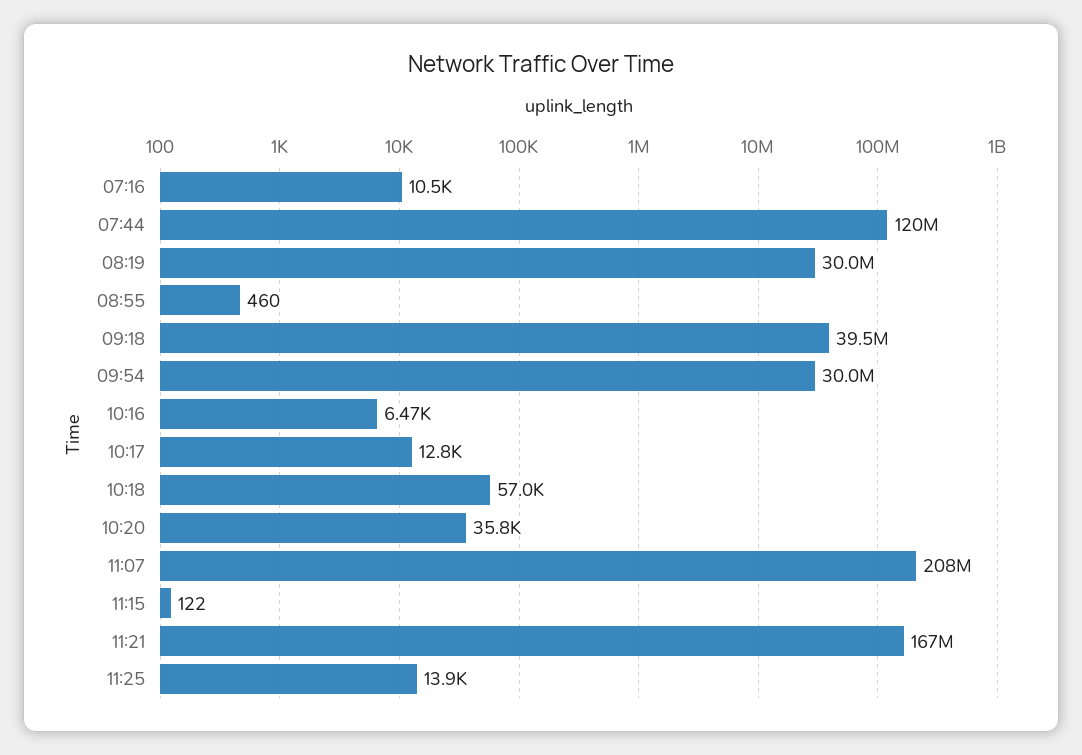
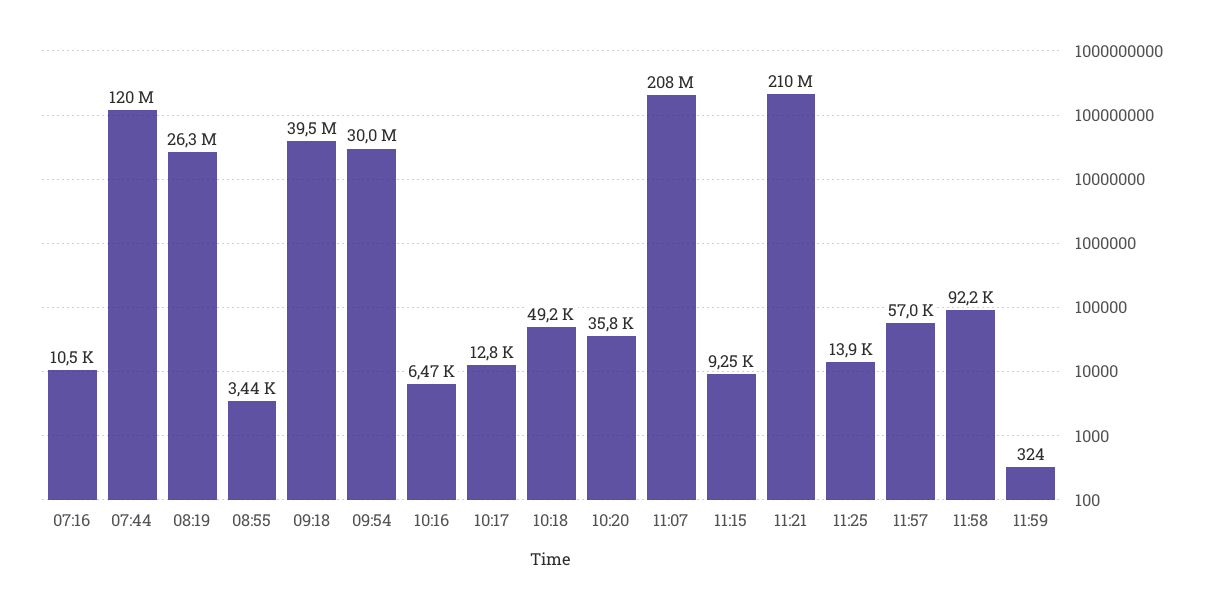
08:19: 30000000 -> 26300000
08:55: 460 -> 3440
10:18: 57000 -> 49200
11:15: 122 -> 9250
11:21: 167000000 -> 210000000
11:57: none -> 57000
11:58: none -> 92200
11:59: none -> 324

